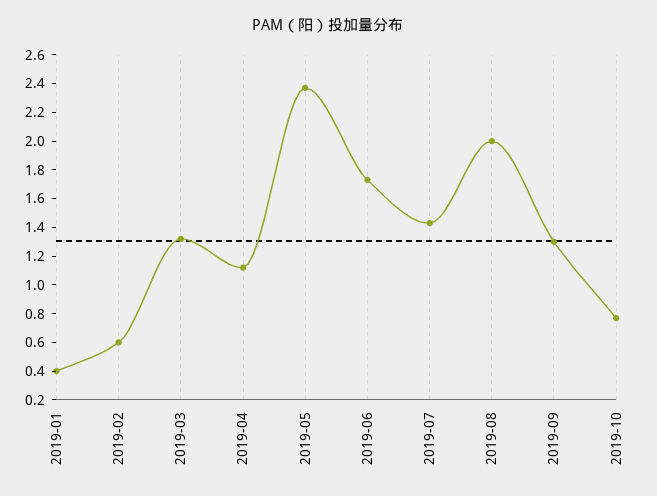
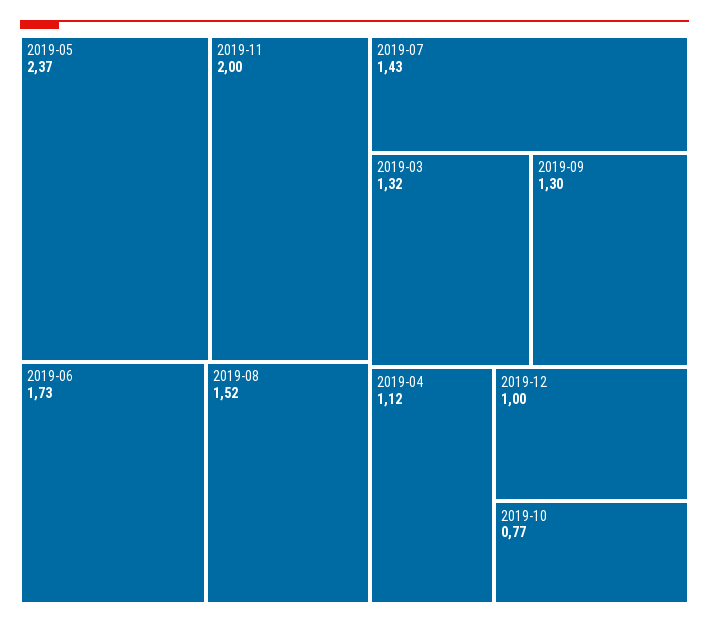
2019-01: 0.4 -> none
2019-02: 0.6 -> none
2019-08: 2 -> 1.52
2019-11: none -> 2
2019-12: none -> 1

